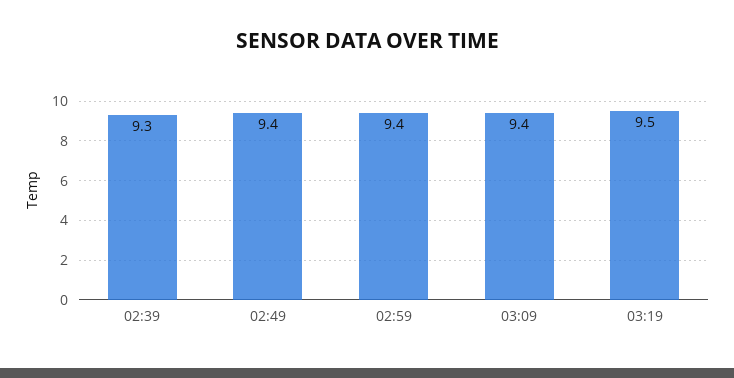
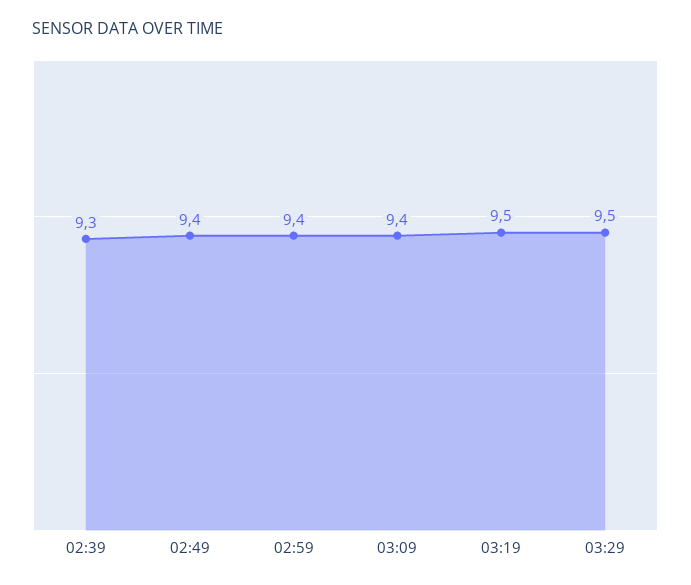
03:29: none -> 9.5

